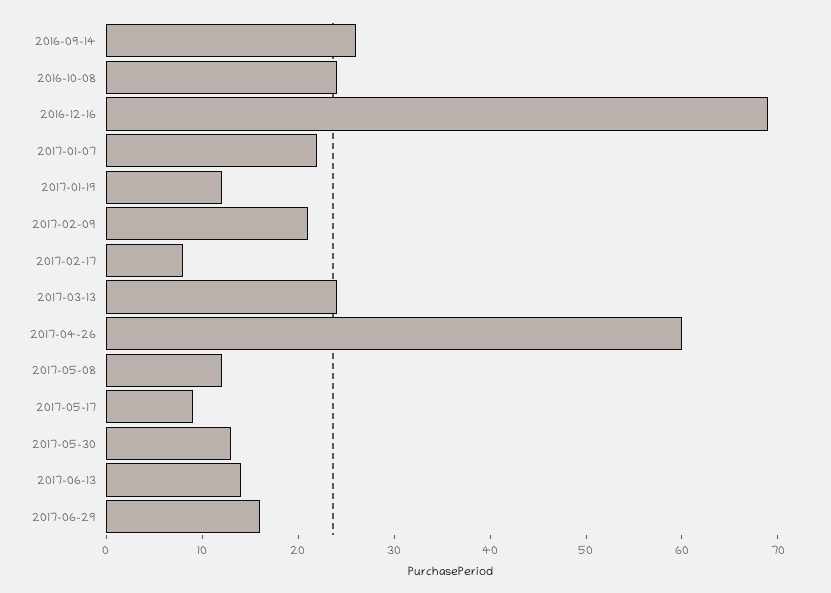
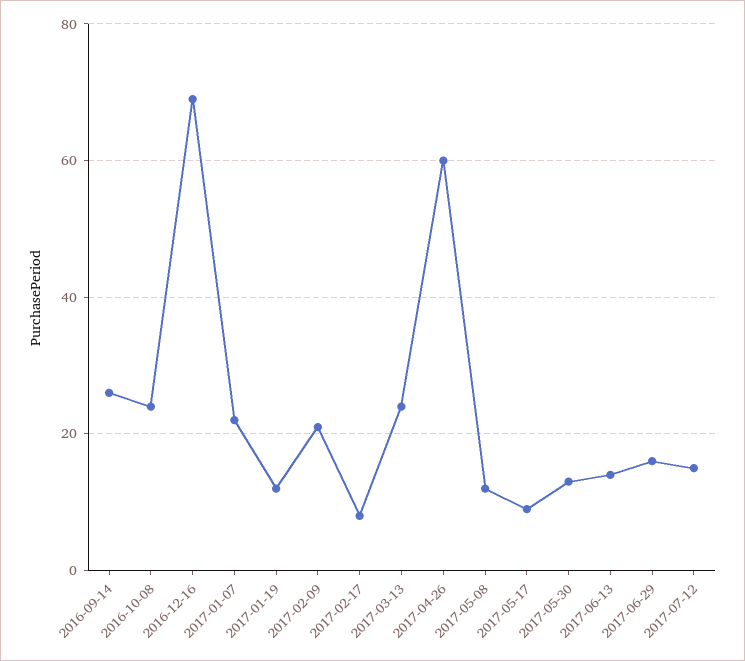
2017-07-12: none -> 15

